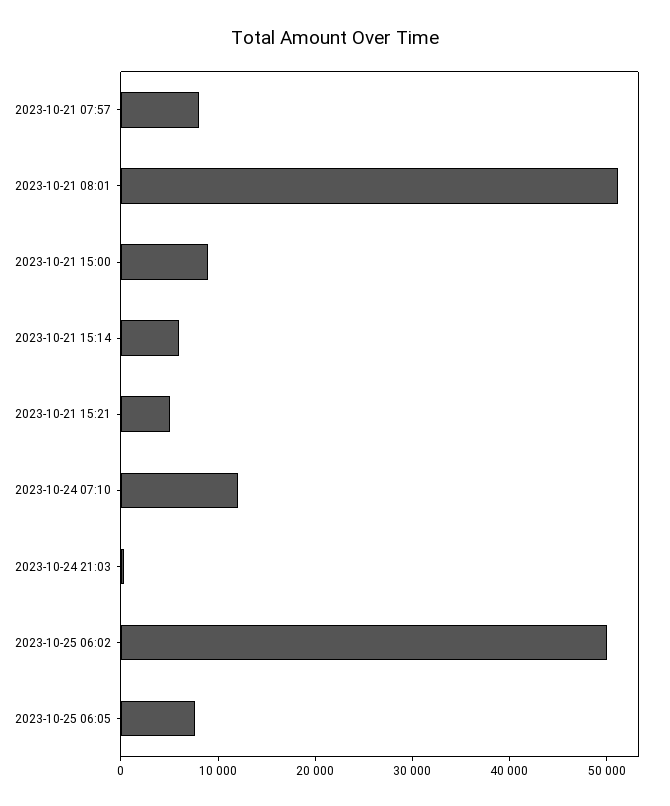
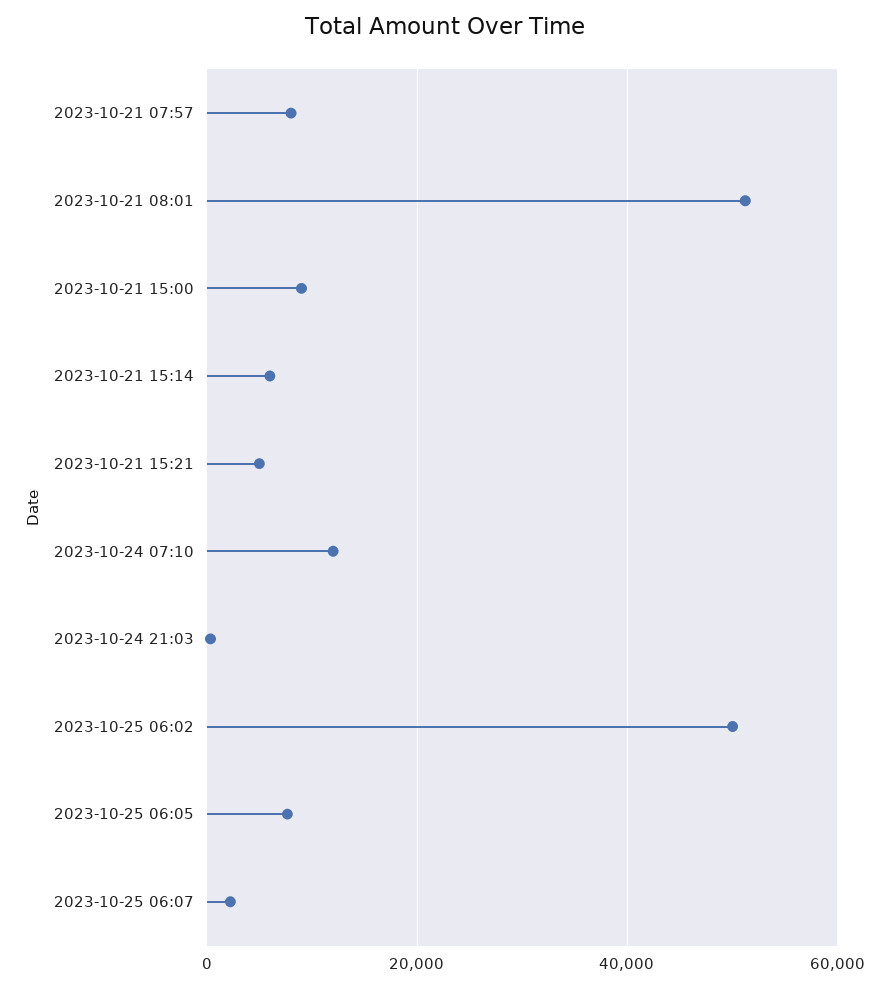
2023-10-25 06:07: none -> 2000

